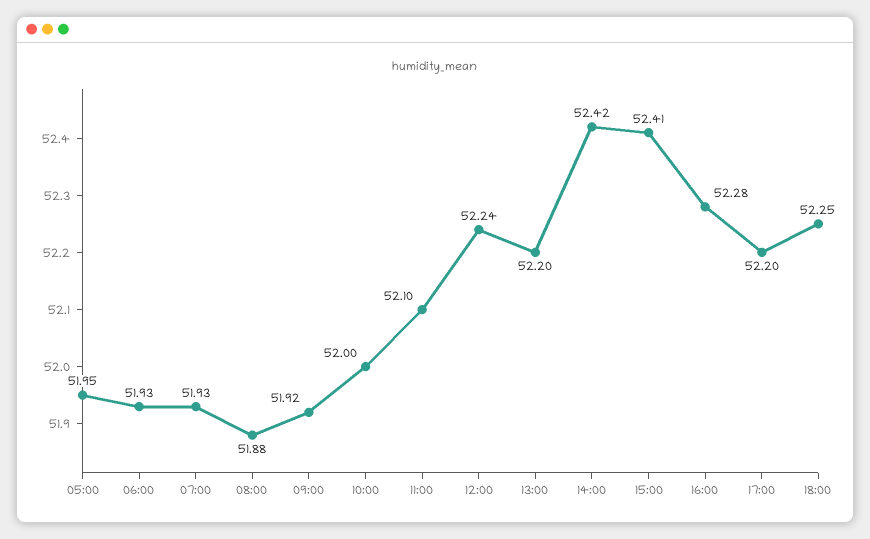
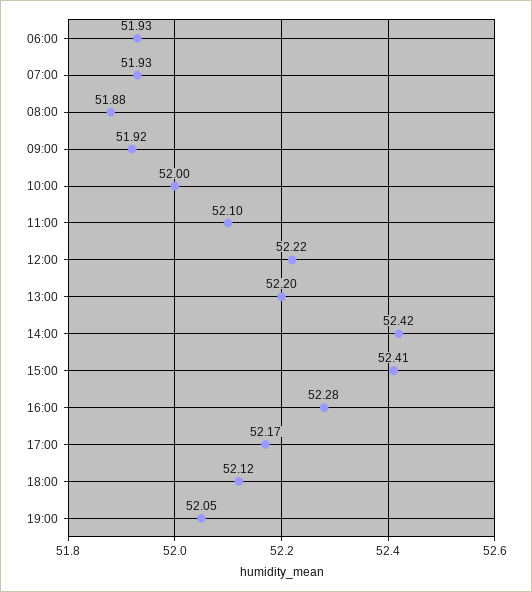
05:00: 51.95 -> none
12:00: 52.24 -> 52.22
17:00: 52.2 -> 52.17
18:00: 52.25 -> 52.12
19:00: none -> 52.05

